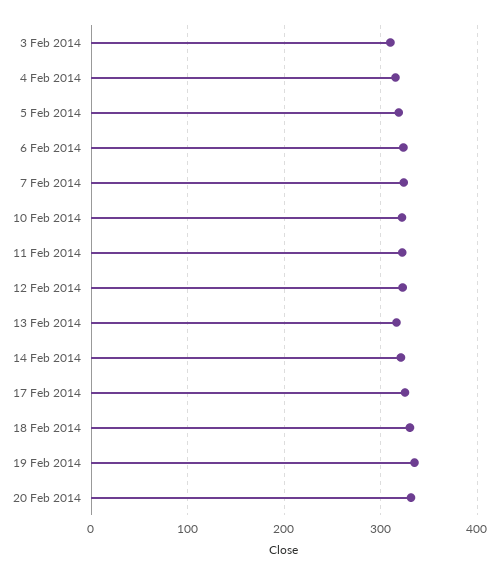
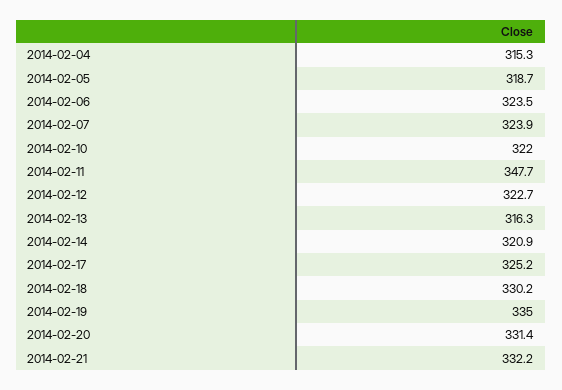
3 Feb 2014: 310 -> none
11 Feb 2014: 320 -> 347.7
2014-02-21: none -> 332.2

